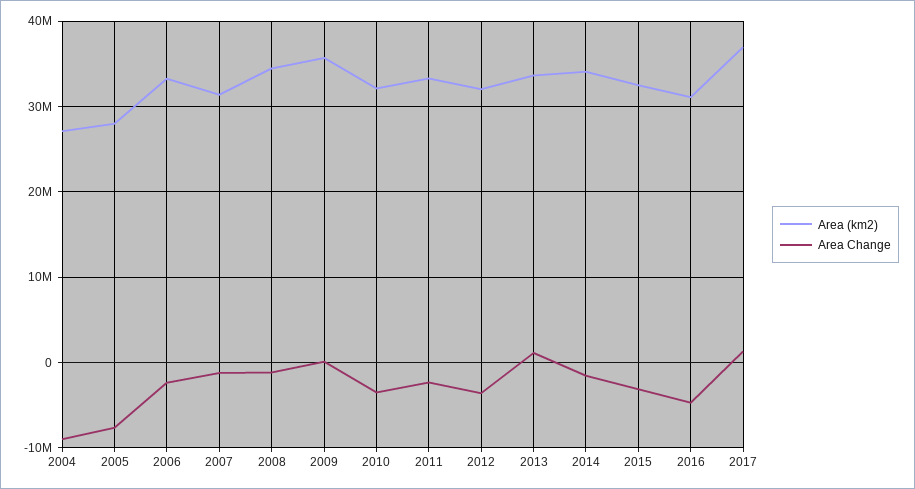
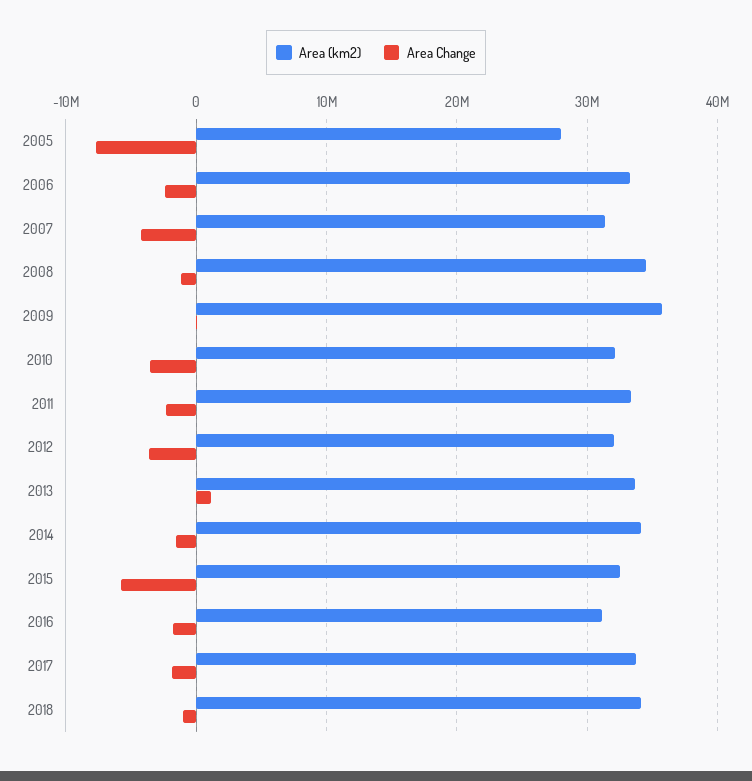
Area (km2), 2004: 27000000 -> none
Area Change, 2004: -9000000 -> none
Area Change, 2007: -1000000 -> -4000000
Area Change, 2015: -3000000 -> -6000000
Area Change, 2016: -5000000 -> -2000000
Area (km2), 2017: 37000000 -> 34000000
Area Change, 2017: 1000000 -> -2000000
Area (km2), 2018: none -> 34000000
Area Change, 2018: none -> -1000000

